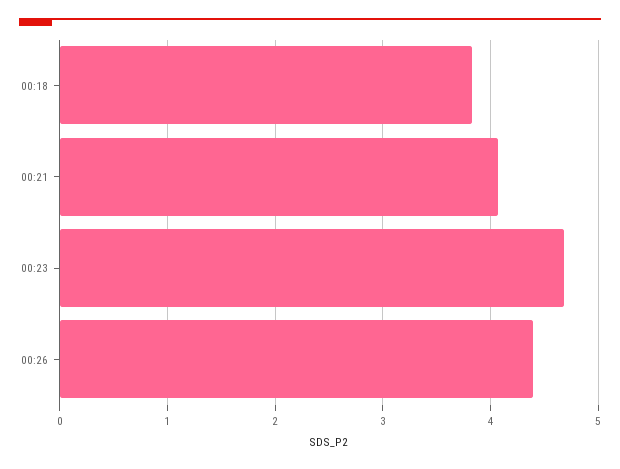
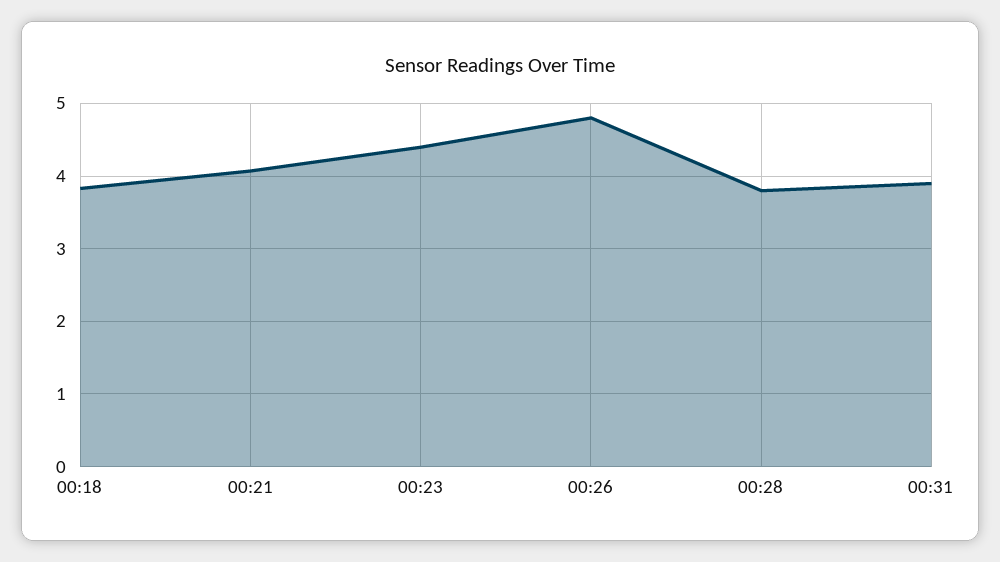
00:23: 4.7 -> 4.4
00:26: 4.4 -> 4.8
00:28: none -> 3.8
00:31: none -> 3.9

